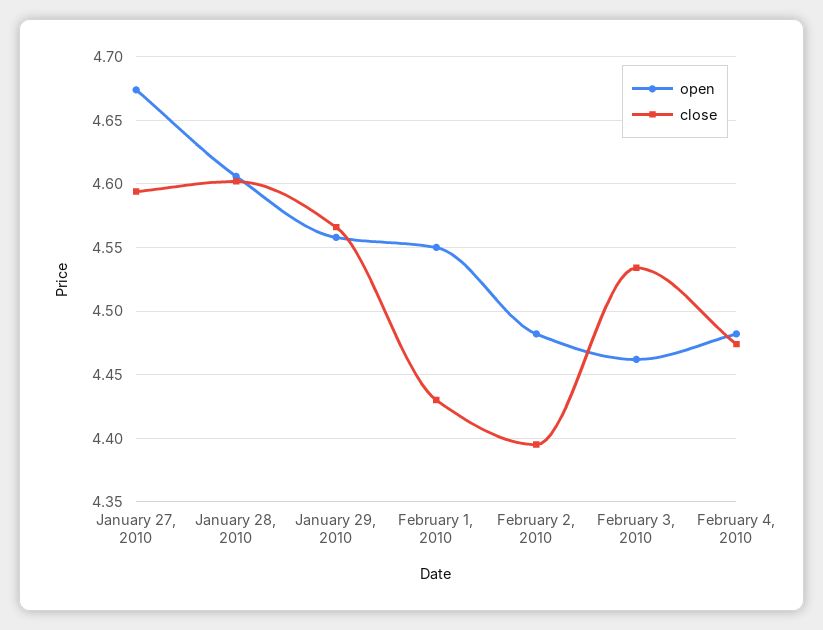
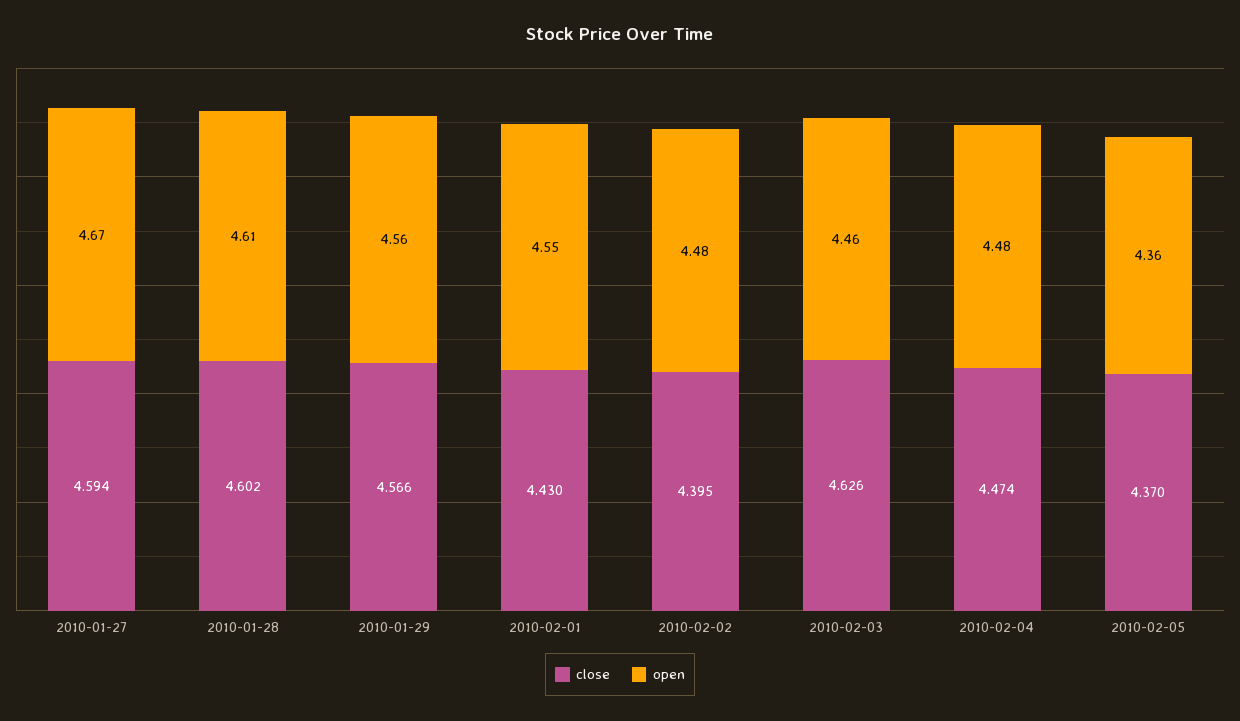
close, February 3, 2010: 4.535 -> 4.626
close, 2010-02-05: none -> 4.37
open, 2010-02-05: none -> 4.36

